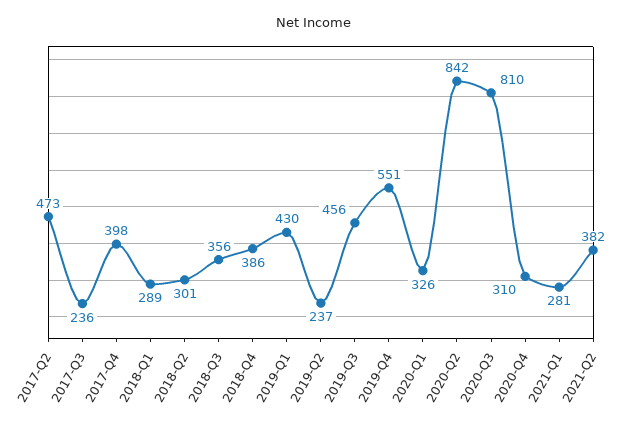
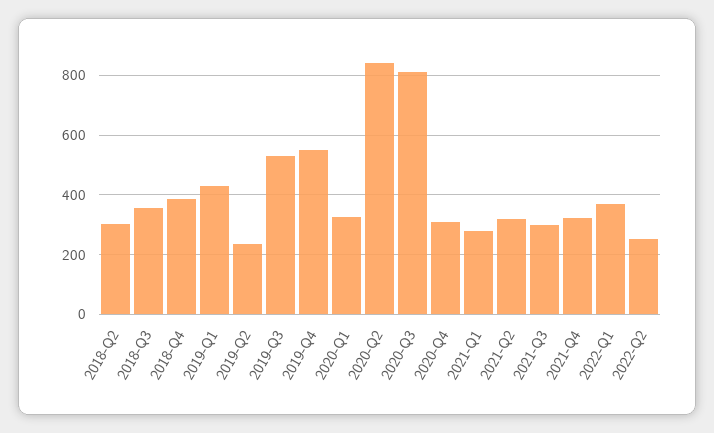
2017-Q2: 473 -> none
2017-Q3: 236 -> none
2017-Q4: 398 -> none
2018-Q1: 289 -> none
2019-Q3: 456 -> 525
2021-Q2: 382 -> 325
2021-Q3: none -> 300
2021-Q4: none -> 325
2022-Q1: none -> 375
2022-Q2: none -> 250

